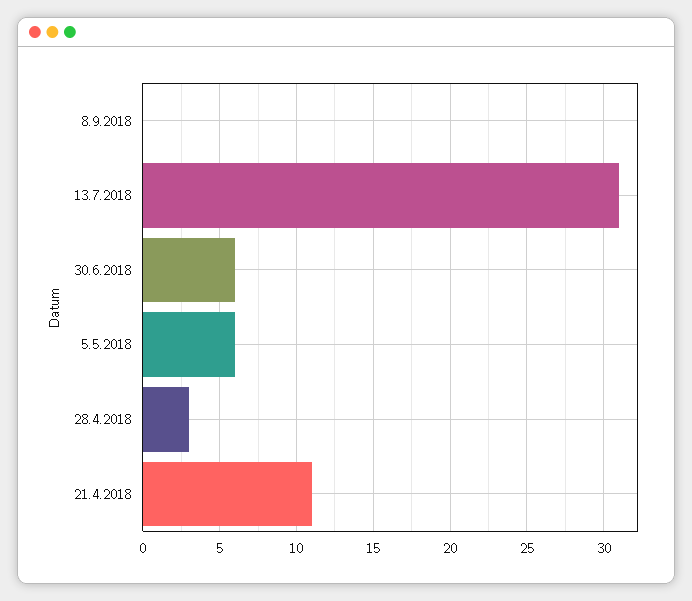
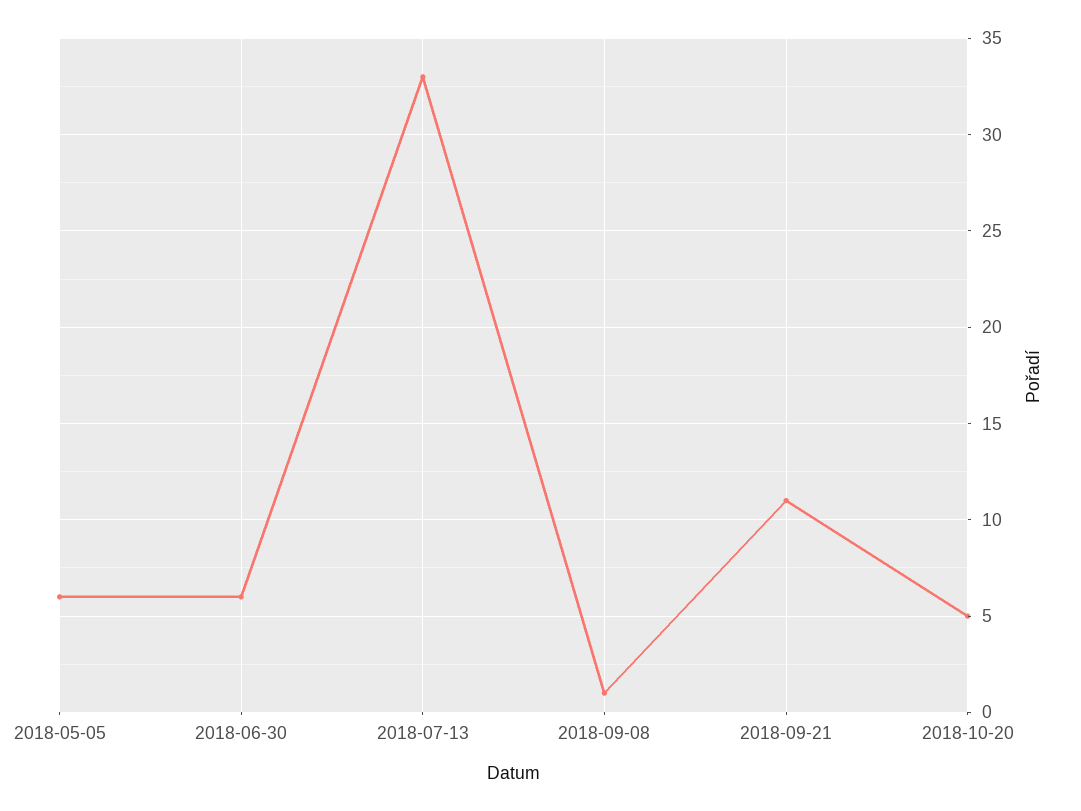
8.9.2018: 0 -> 1
13.7.2018: 31 -> 33
28.4.2018: 3 -> none
21.4.2018: 11 -> none
2018-09-21: none -> 11
2018-10-20: none -> 5

